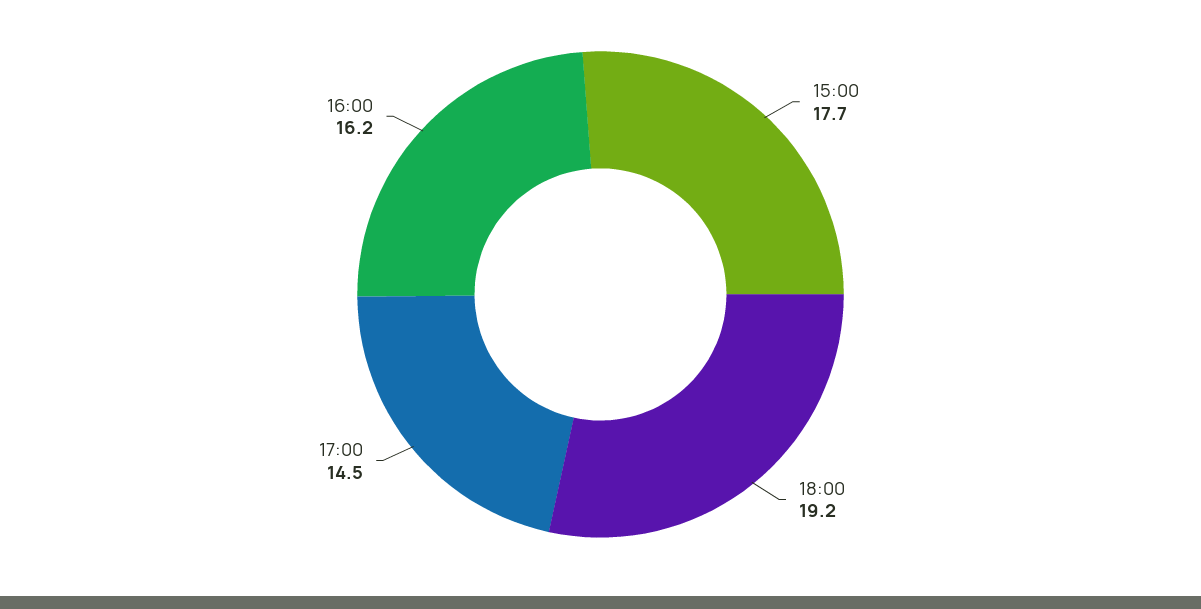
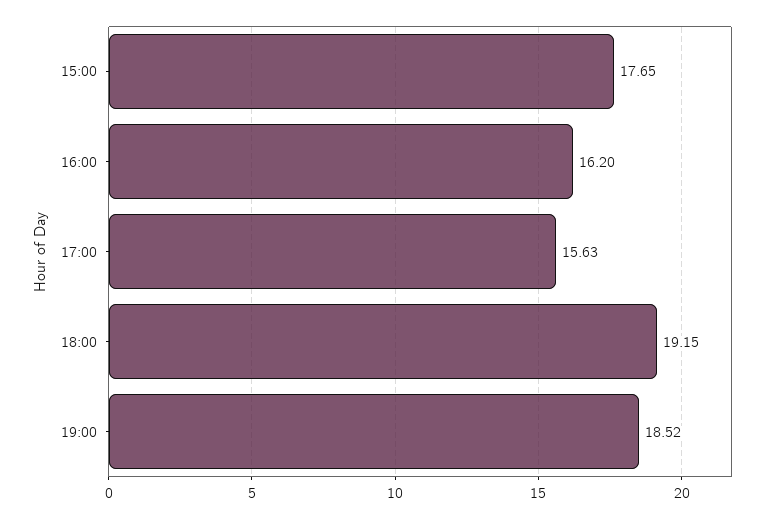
17:00: 14.5 -> 15.63
19:00: none -> 18.52

